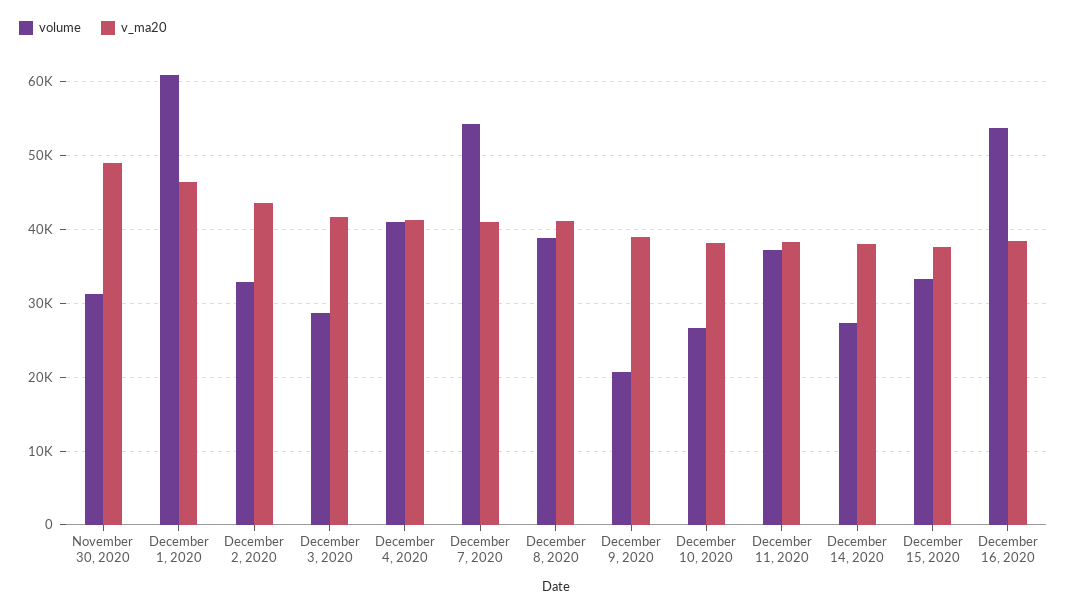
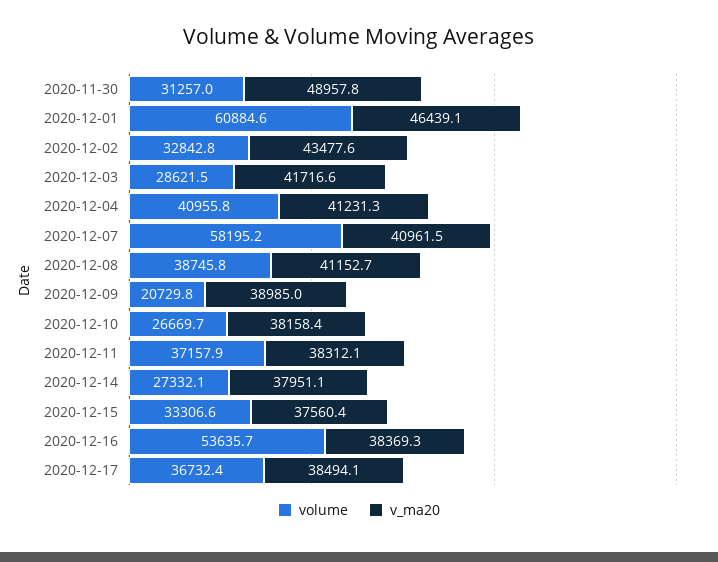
volume, December 7, 2020: 54000 -> 58195.2
volume, 2020-12-17: none -> 36732.4
v_ma20, 2020-12-17: none -> 38494.1

